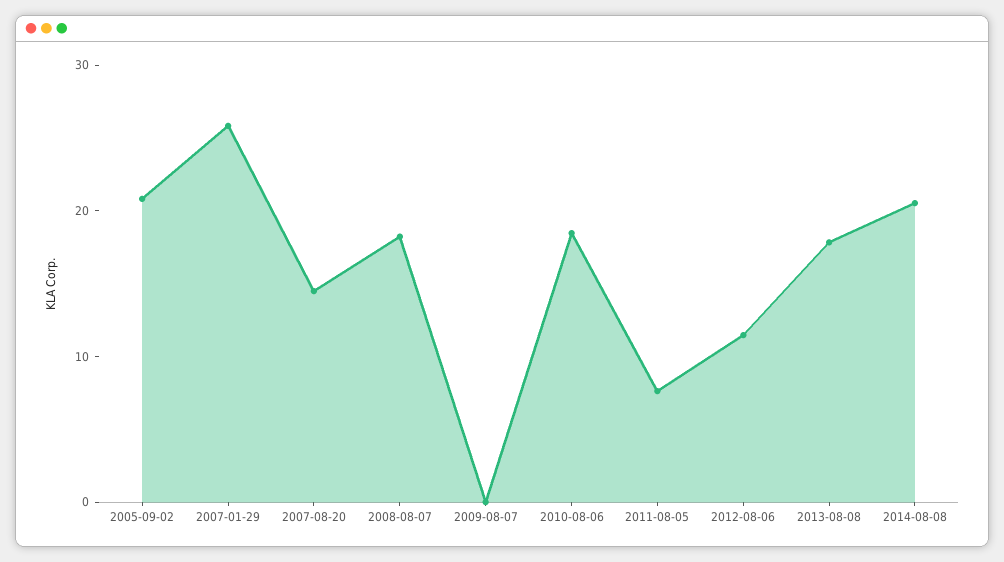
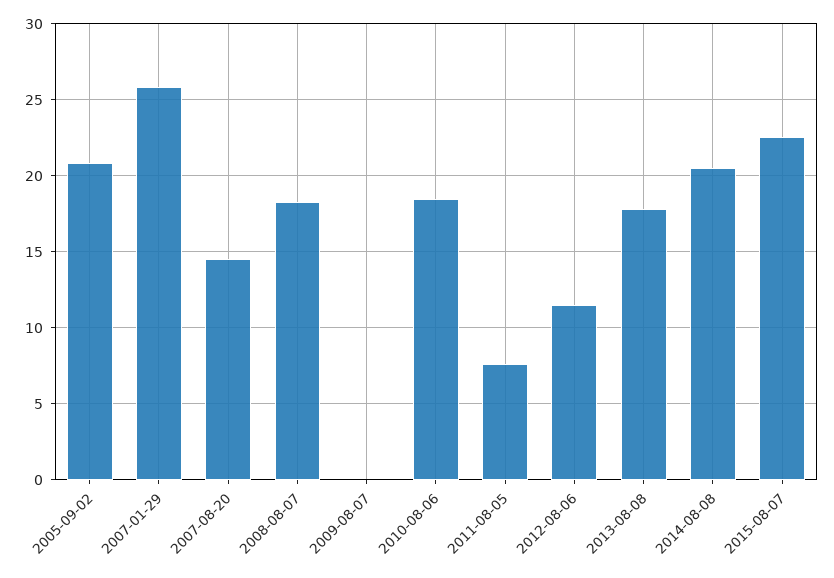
2015-08-07: none -> 22.5

